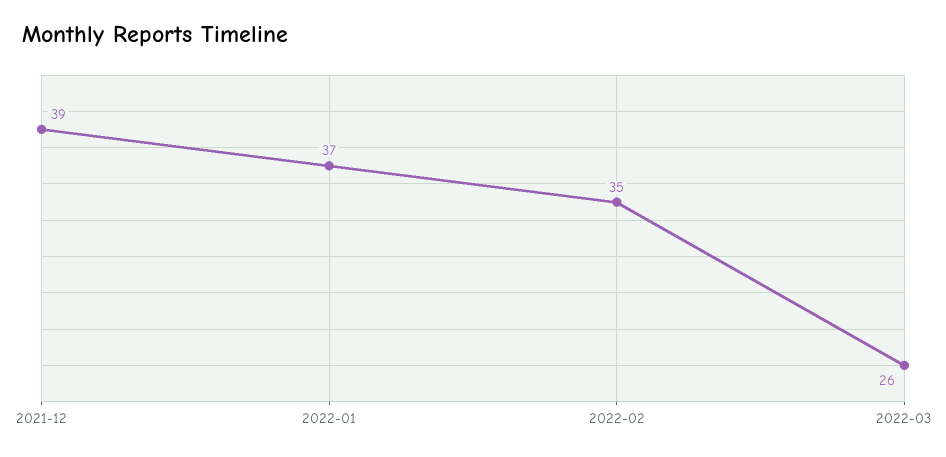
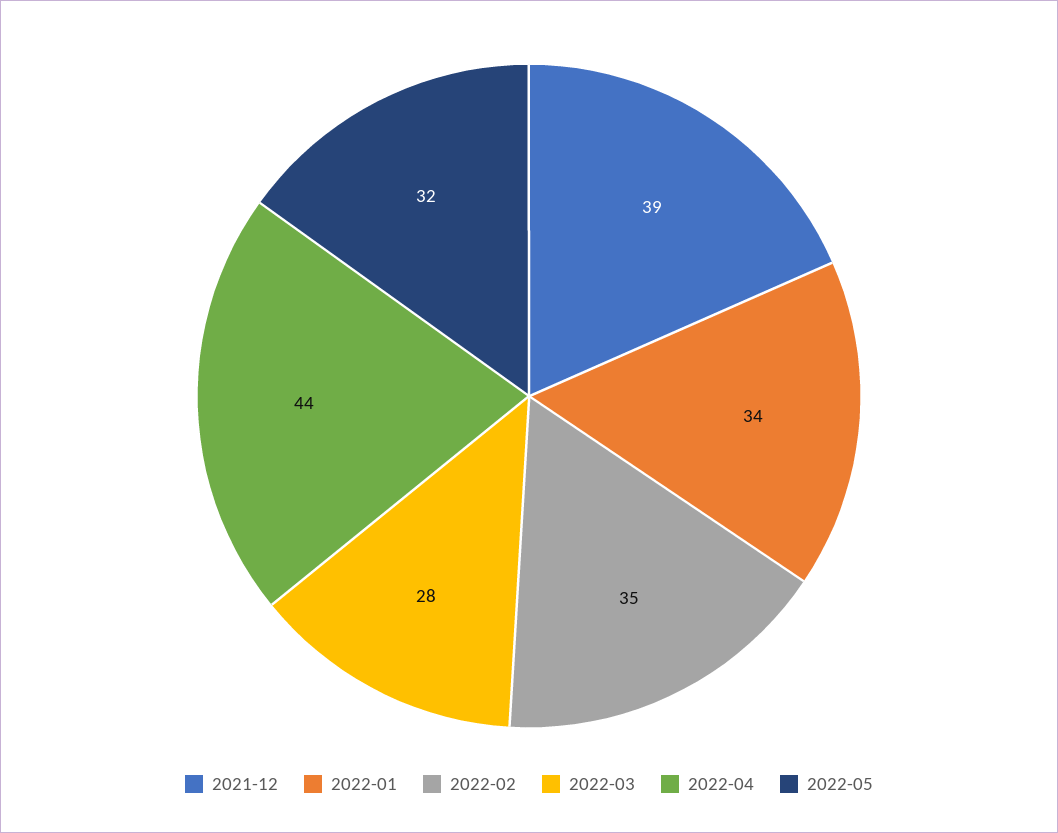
2022-01: 37 -> 34
2022-03: 26 -> 28
2022-04: none -> 44
2022-05: none -> 32

